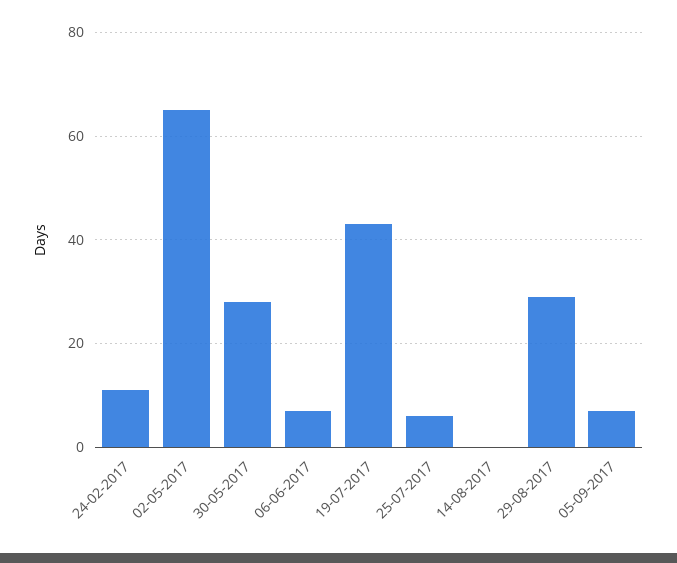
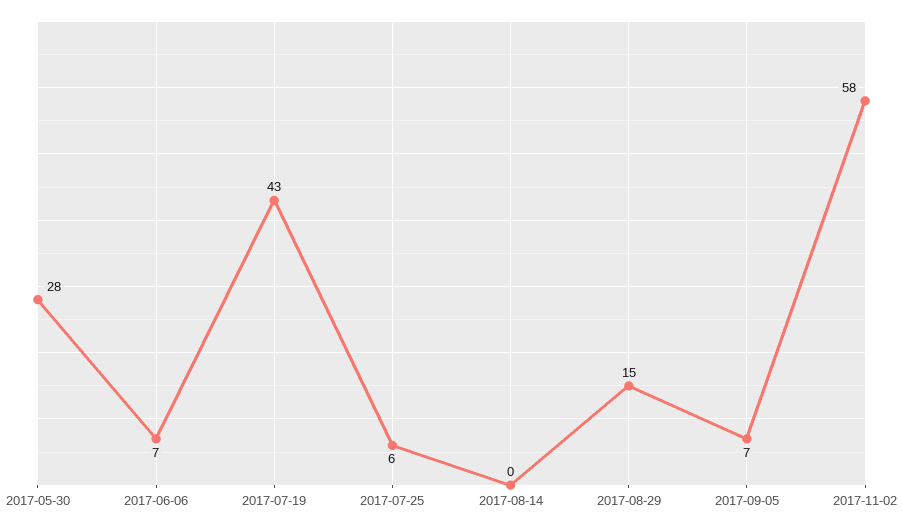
24-02-2017: 10 -> none
02-05-2017: 65 -> none
29-08-2017: 30 -> 15
2017-11-02: none -> 58

